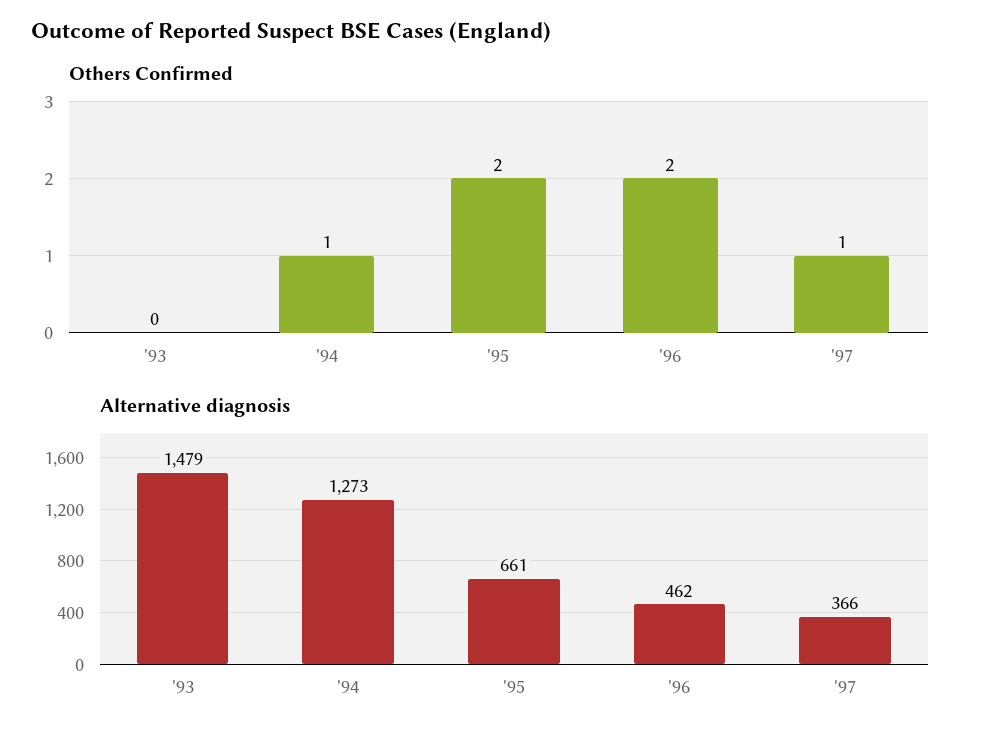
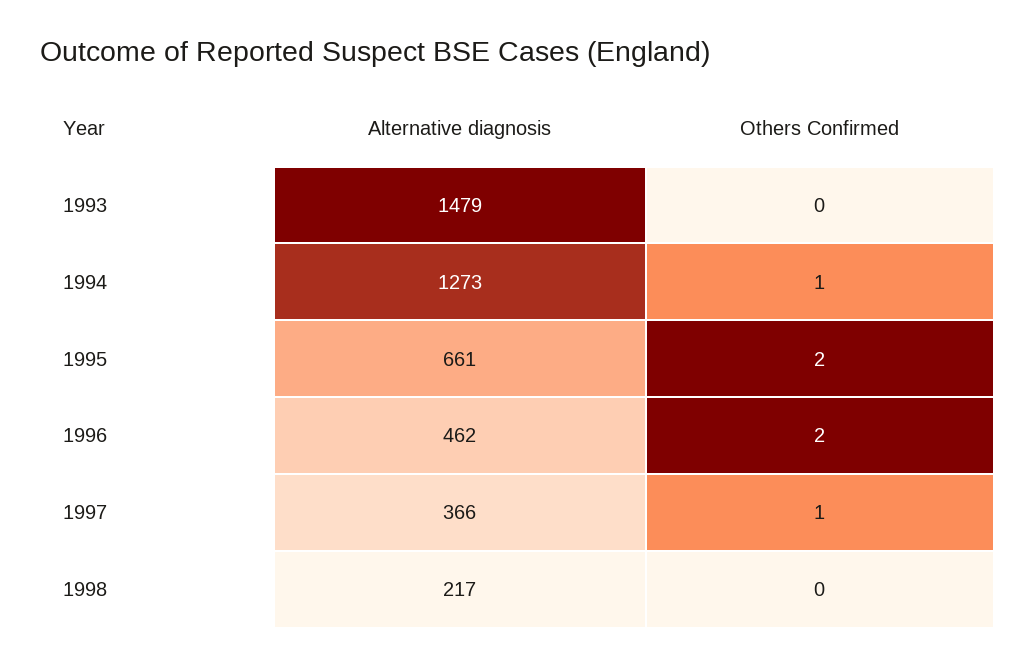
Alternative diagnosis, 1998: none -> 217
Others Confirmed, 1998: none -> 0

